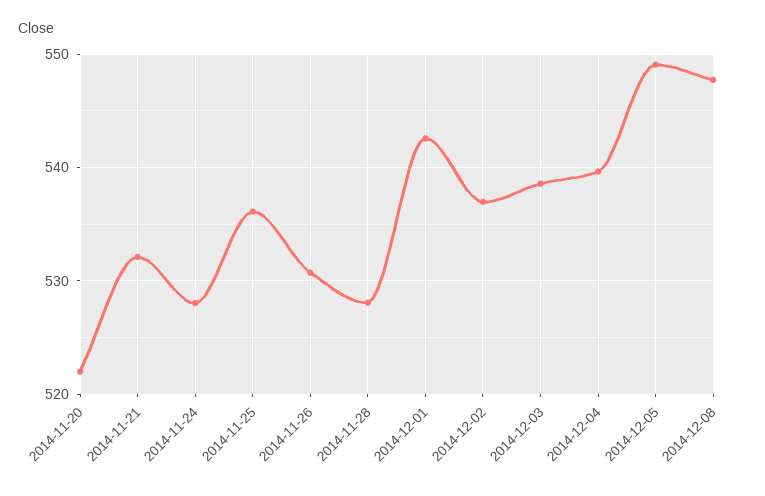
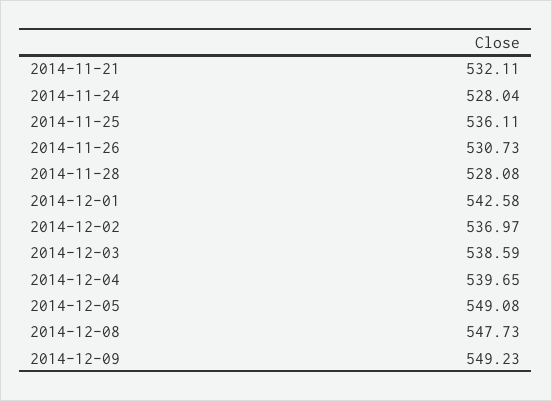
2014-11-20: 522 -> none
2014-12-09: none -> 549.23

